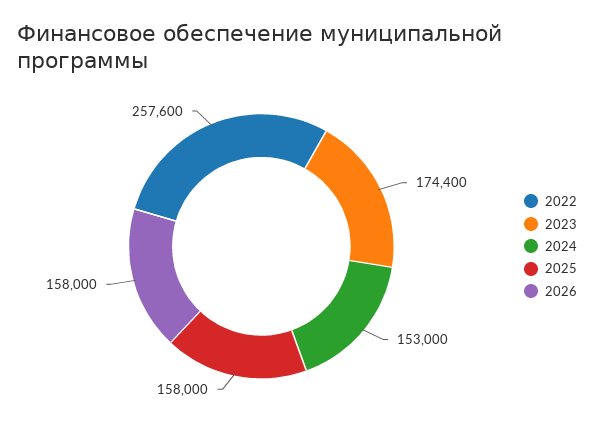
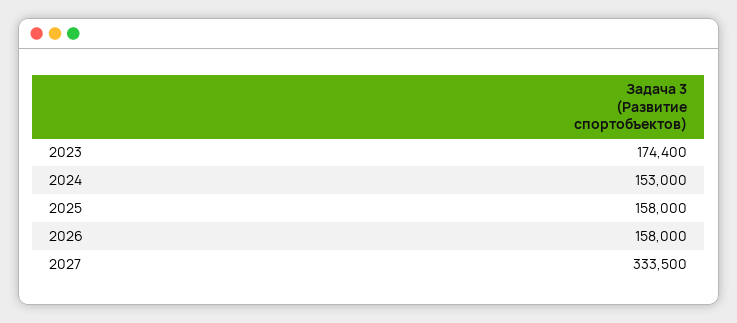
2022: 257600 -> none
2027: none -> 333500

